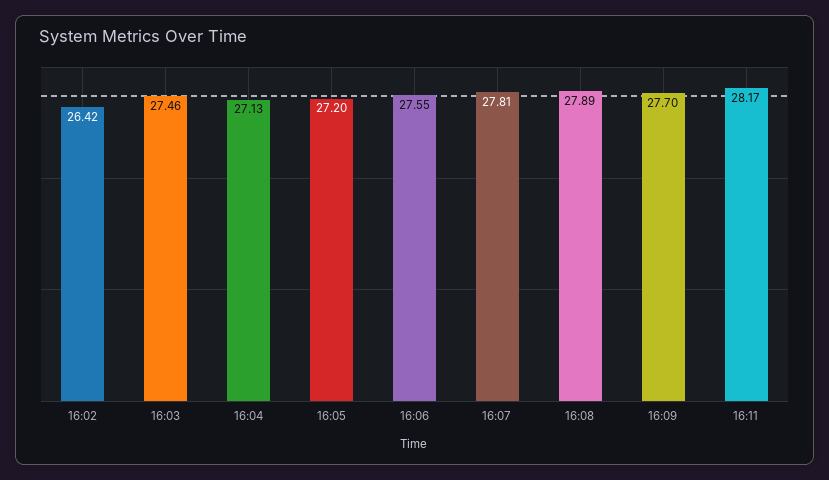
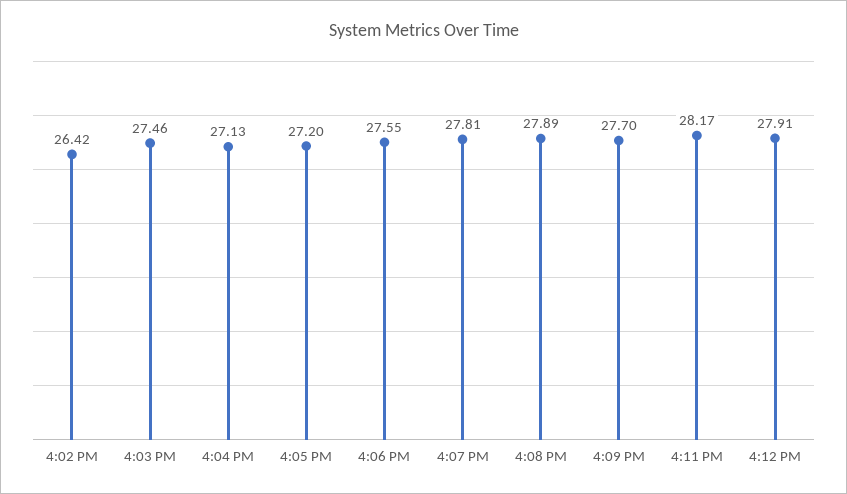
4:12 PM: none -> 27.91

